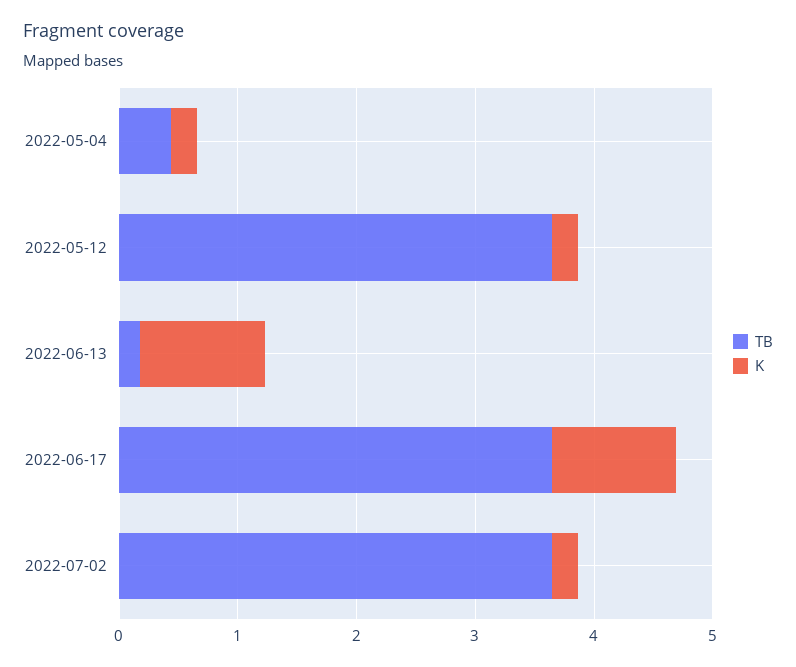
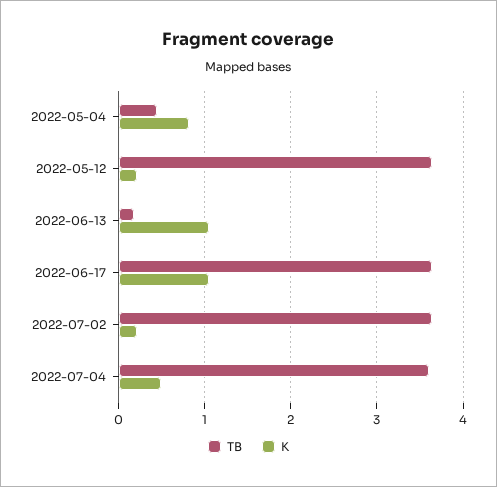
K, 2022-05-04: 0.2 -> 0.8
TB, 2022-07-04: none -> 3.6
K, 2022-07-04: none -> 0.5

